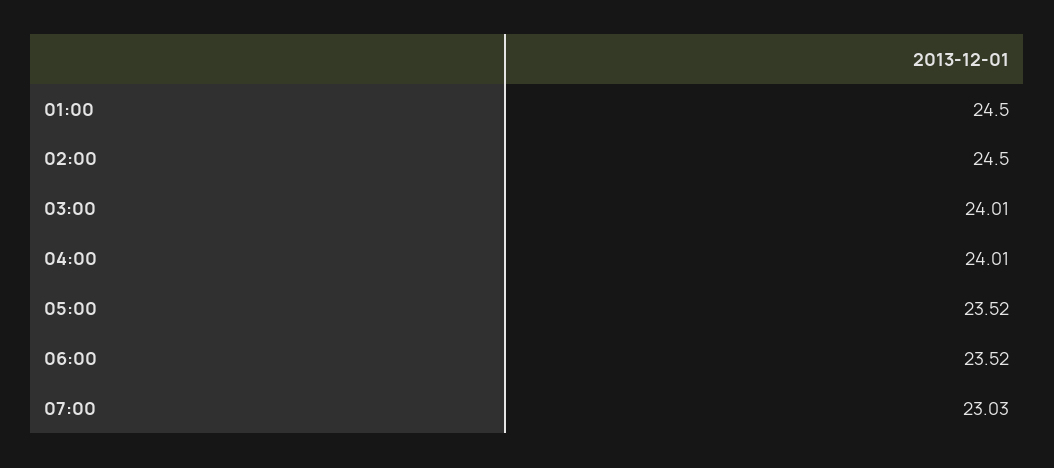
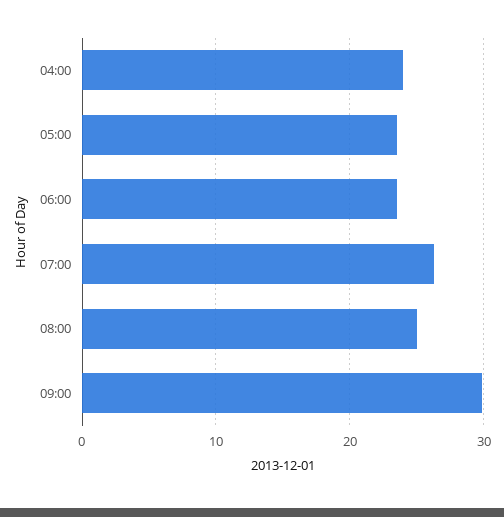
01:00: 24.5 -> none
02:00: 24.5 -> none
03:00: 24.01 -> none
07:00: 23.03 -> 26
08:00: none -> 25
09:00: none -> 30

